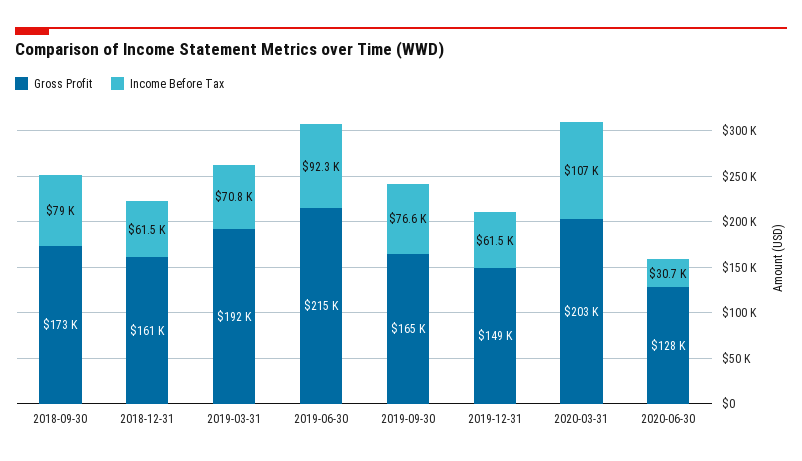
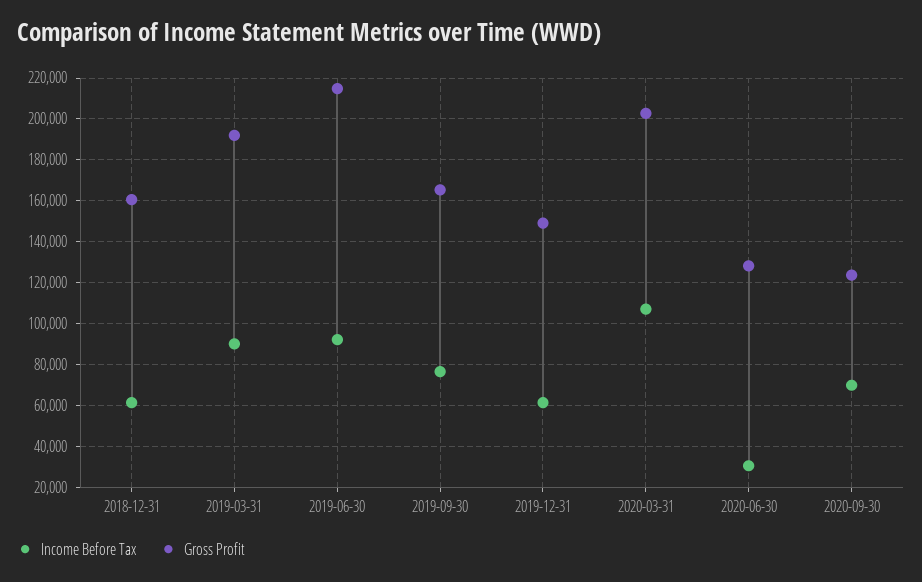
Gross Profit, 2018-09-30: 173000 -> none
Income Before Tax, 2018-09-30: 79000 -> none
Income Before Tax, 2019-03-31: 70800 -> 90000
Income Before Tax, 2020-09-30: none -> 70000
Gross Profit, 2020-09-30: none -> 125000

